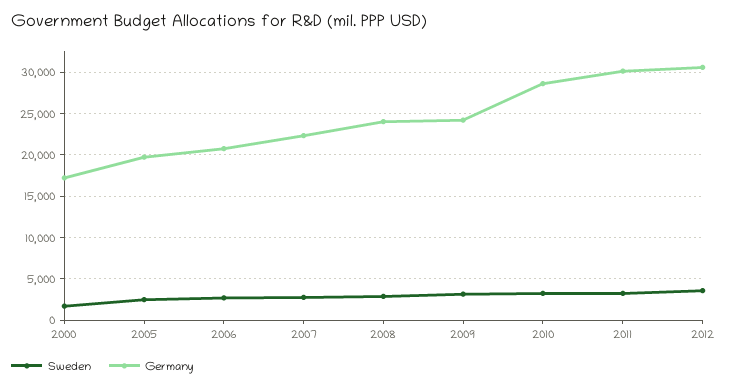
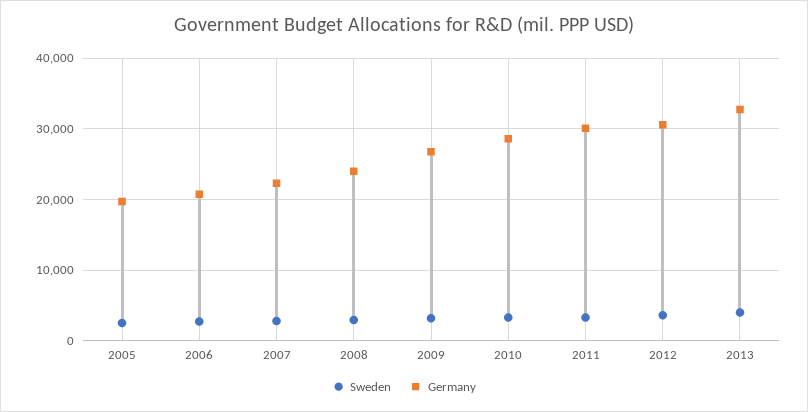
Sweden, 2000: 2000 -> none
Germany, 2000: 17000 -> none
Germany, 2009: 24000 -> 27000
Sweden, 2013: none -> 4000
Germany, 2013: none -> 33000

